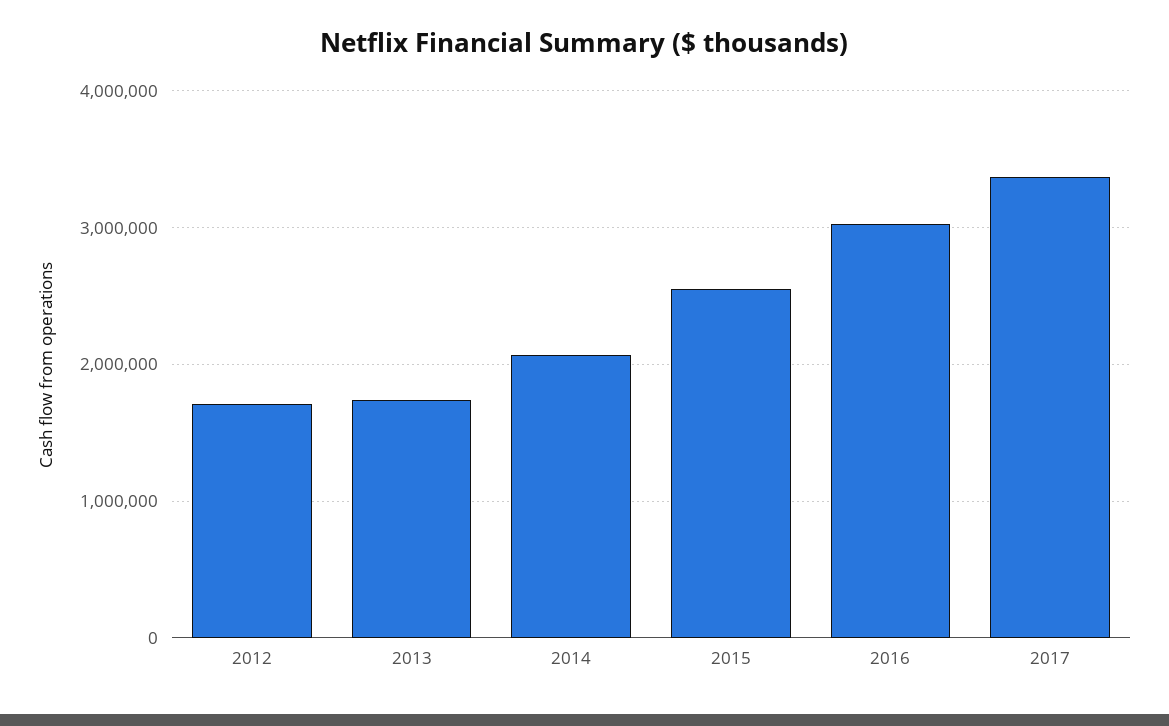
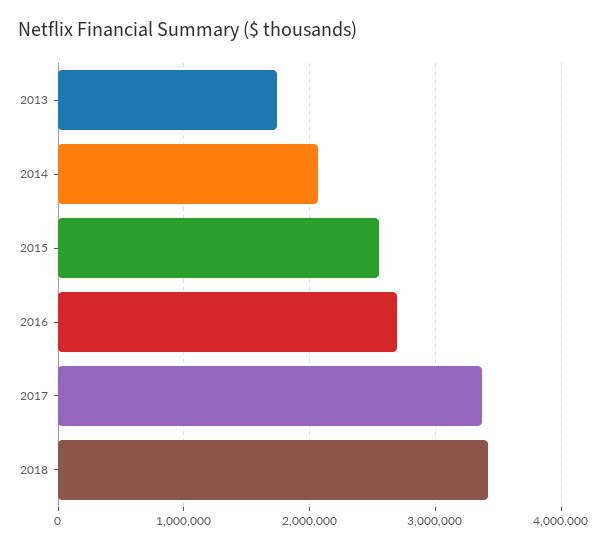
2012: 1700000 -> none
2016: 3000000 -> 2700000
2018: none -> 3400000

